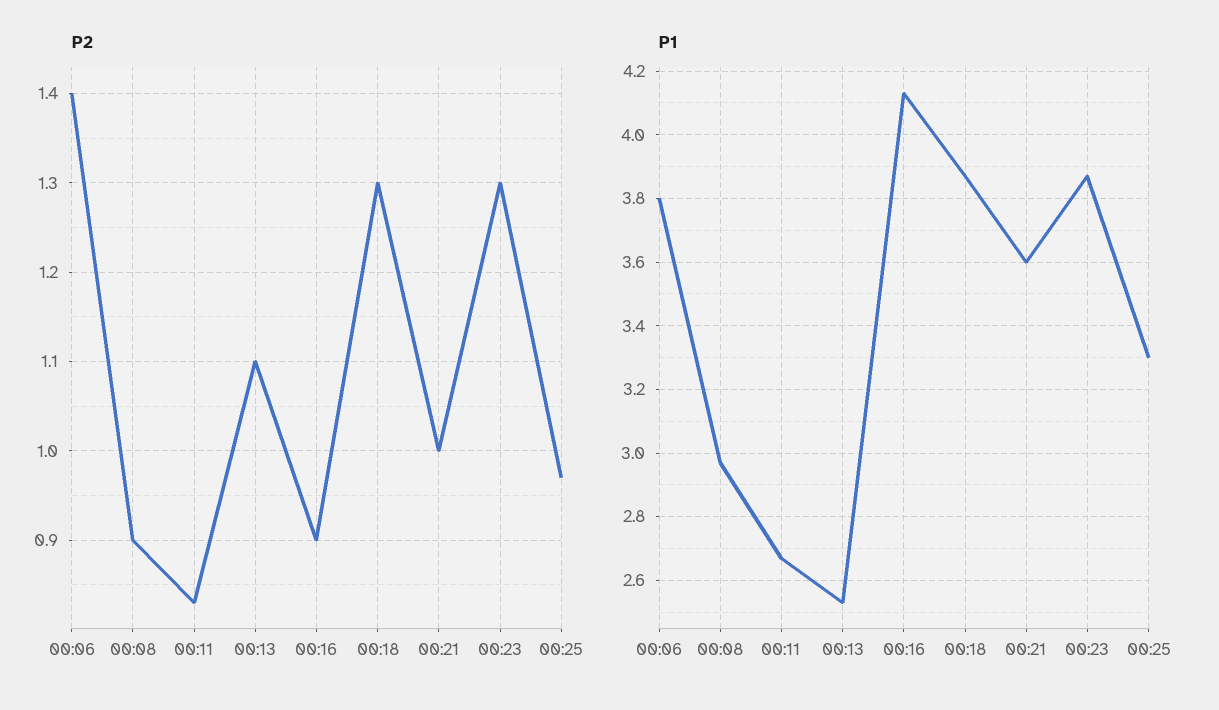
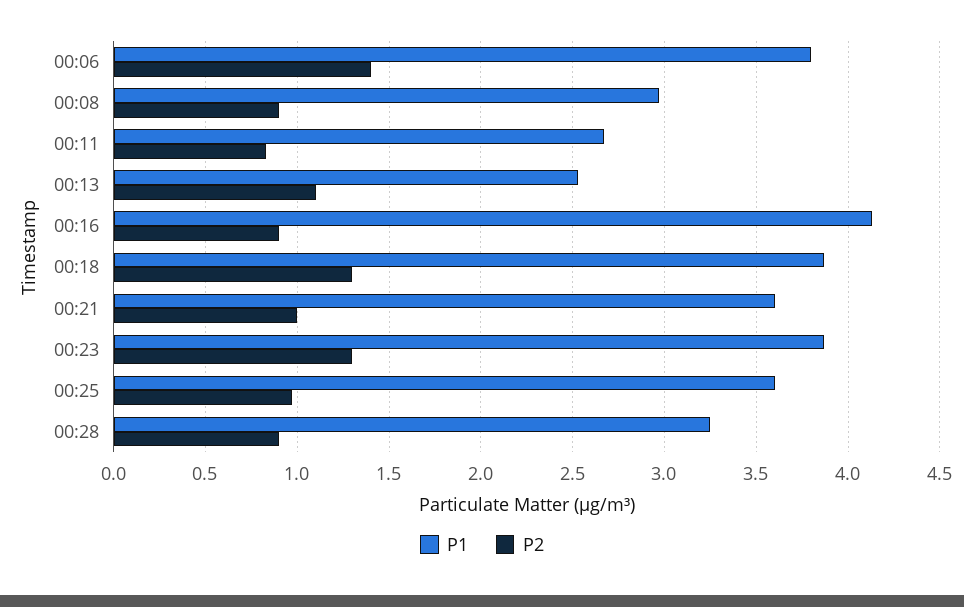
P1, 00:25: 3.3 -> 3.6
P1, 00:28: none -> 3.25
P2, 00:28: none -> 0.9

